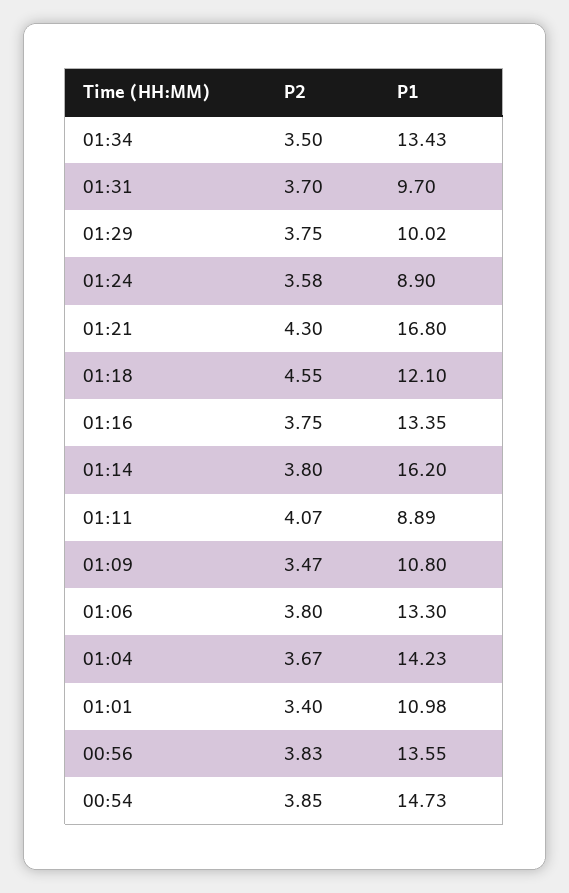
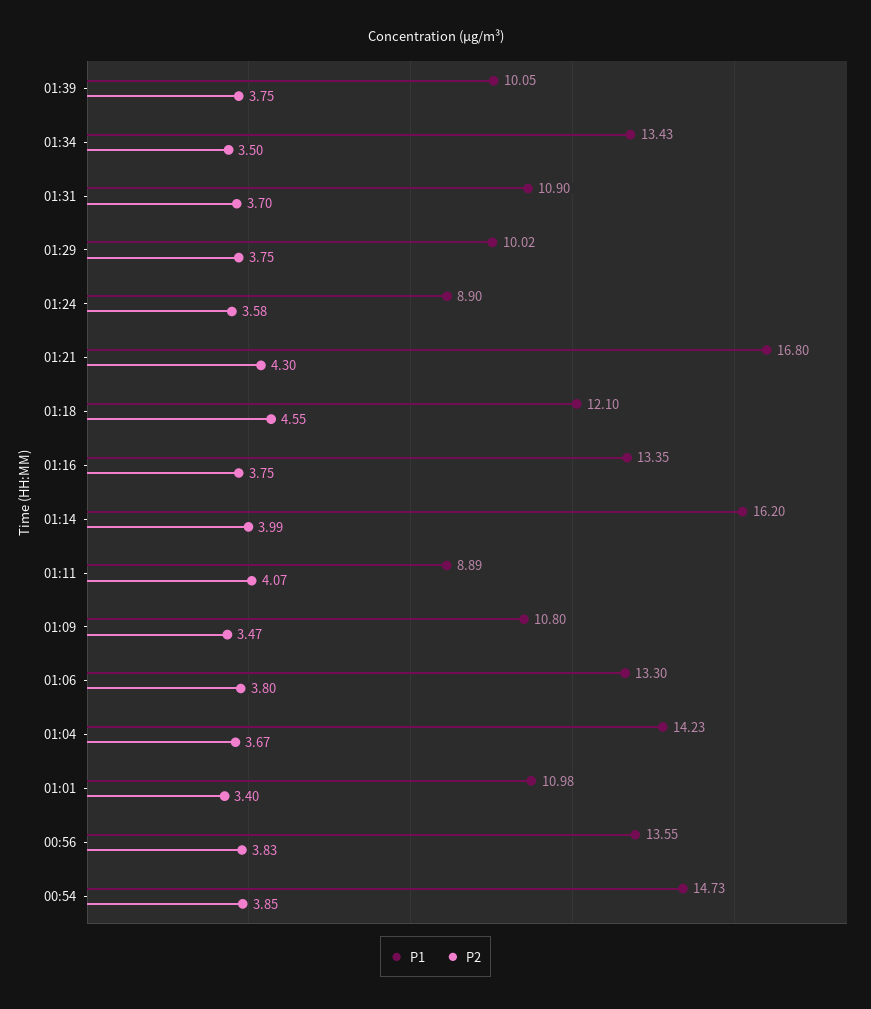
P1, 01:31: 9.7 -> 10.9
P2, 01:14: 3.8 -> 3.99
P1, 01:39: none -> 10.05
P2, 01:39: none -> 3.75

